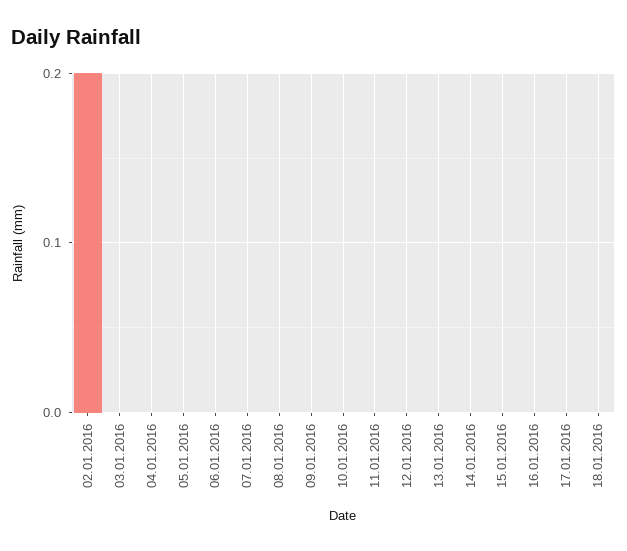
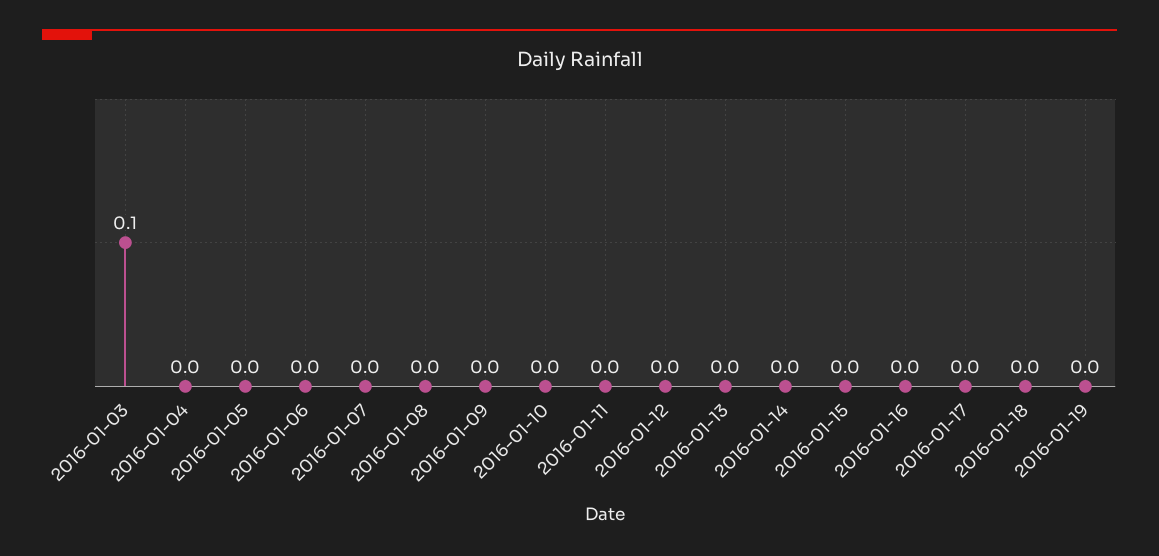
02.01.2016: 0.2 -> none
03.01.2016: 0 -> 0.1
2016-01-19: none -> 0

